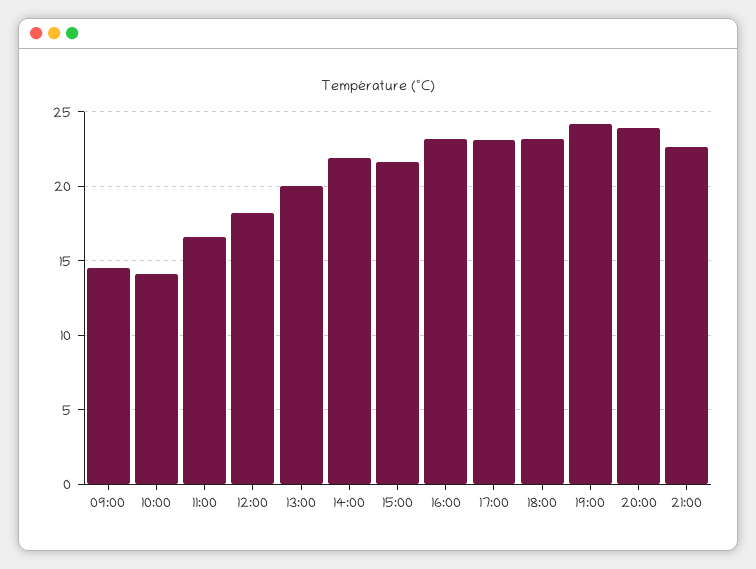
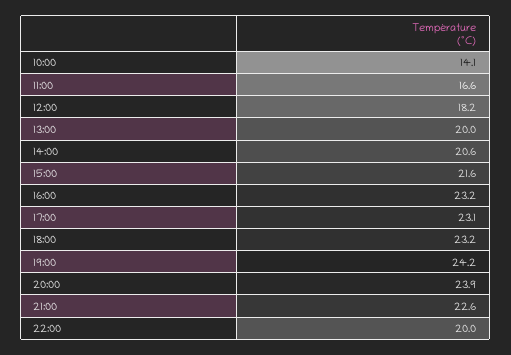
09:00: 14.5 -> none
14:00: 22 -> 20.6
22:00: none -> 20

